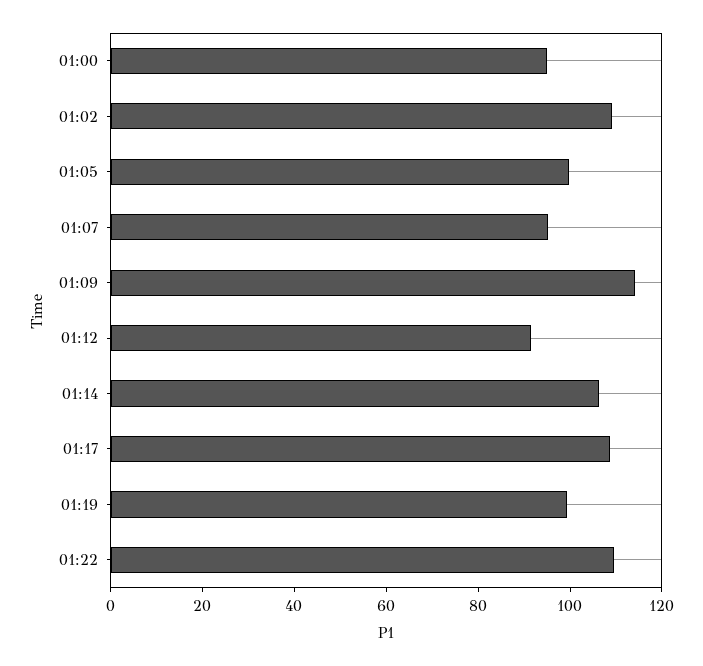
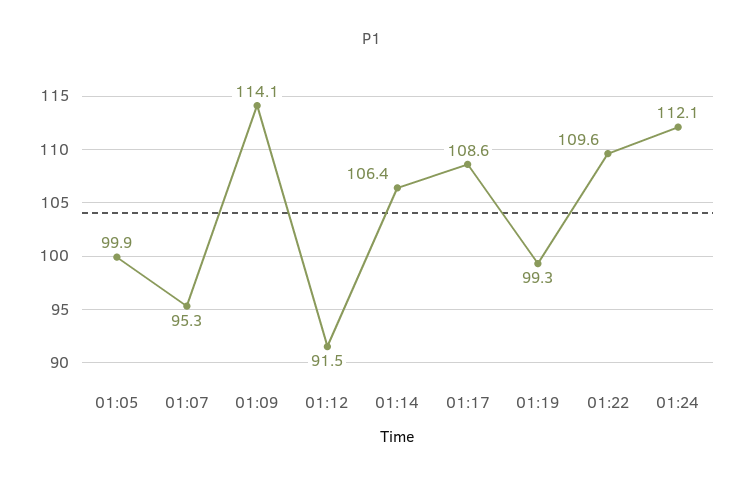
01:00: 95 -> none
01:02: 110 -> none
01:24: none -> 112.1

